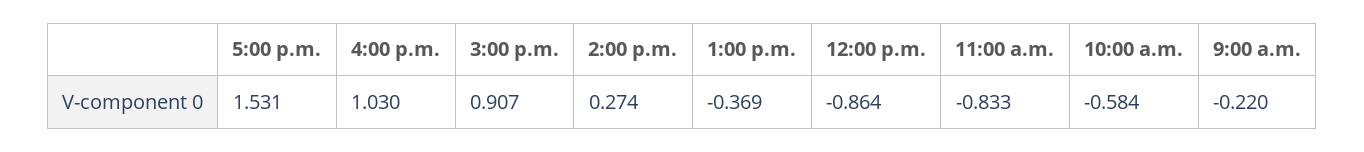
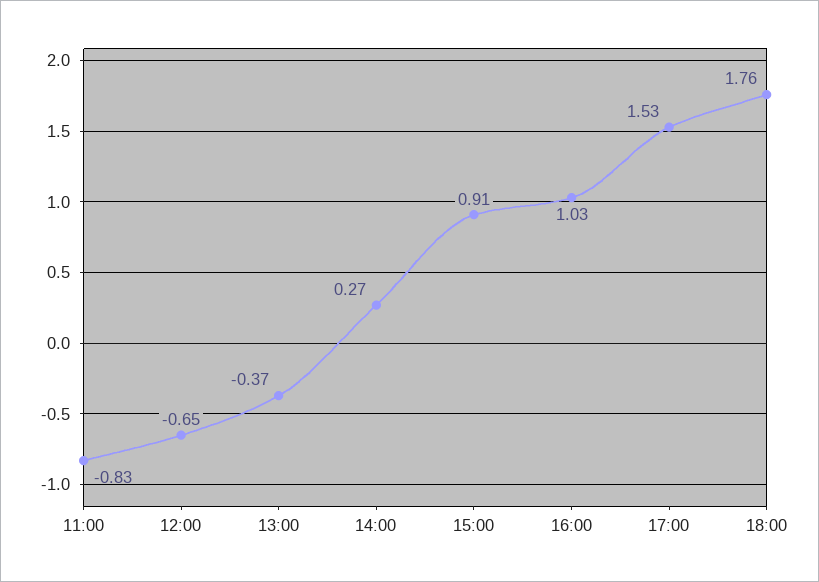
12:00 p.m.: -0.864 -> -0.65
10:00 a.m.: -0.584 -> none
9:00 a.m.: -0.22 -> none
18:00: none -> 1.76

